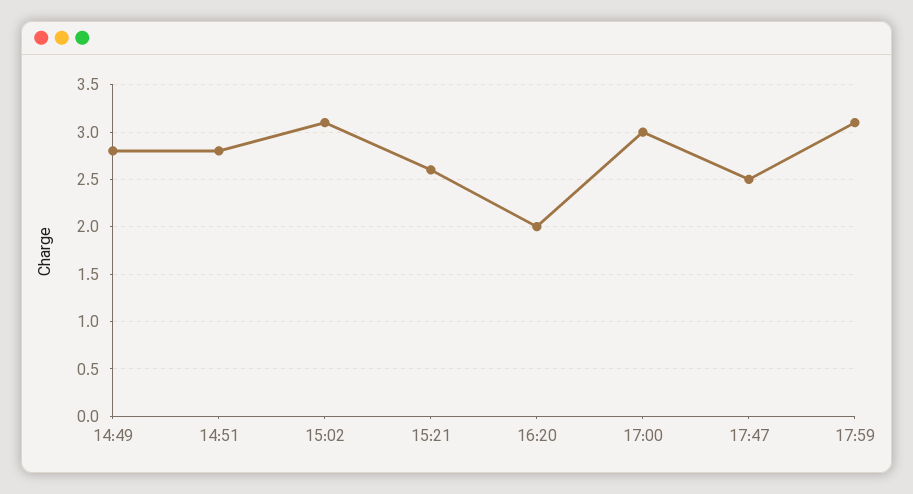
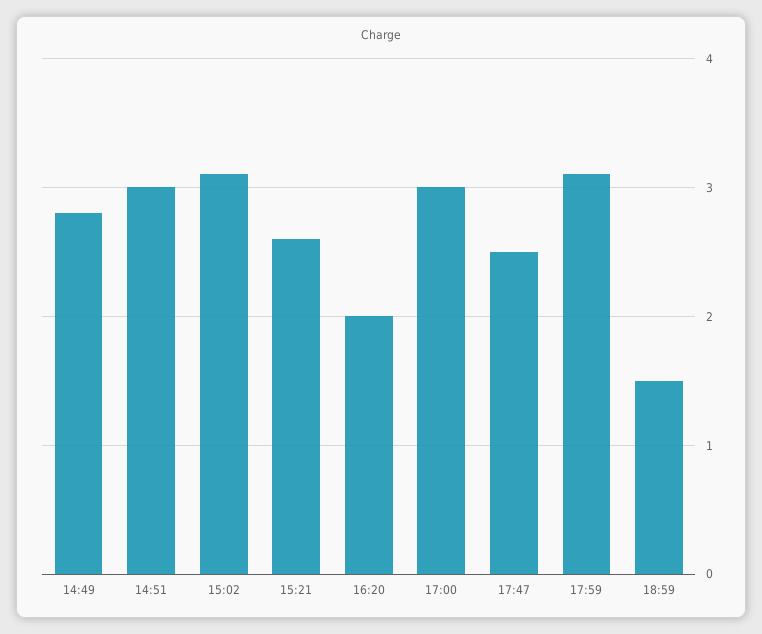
14:51: 2.8 -> 3
18:59: none -> 1.5

